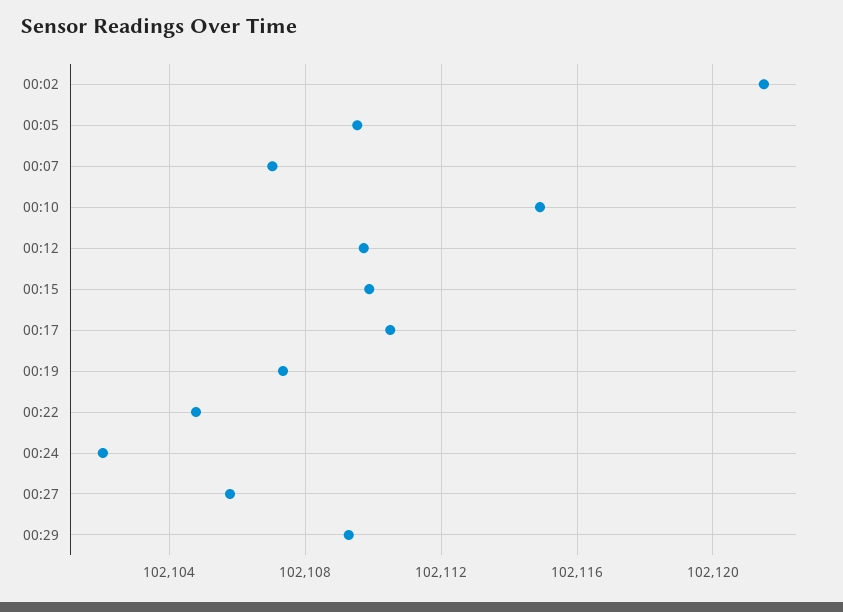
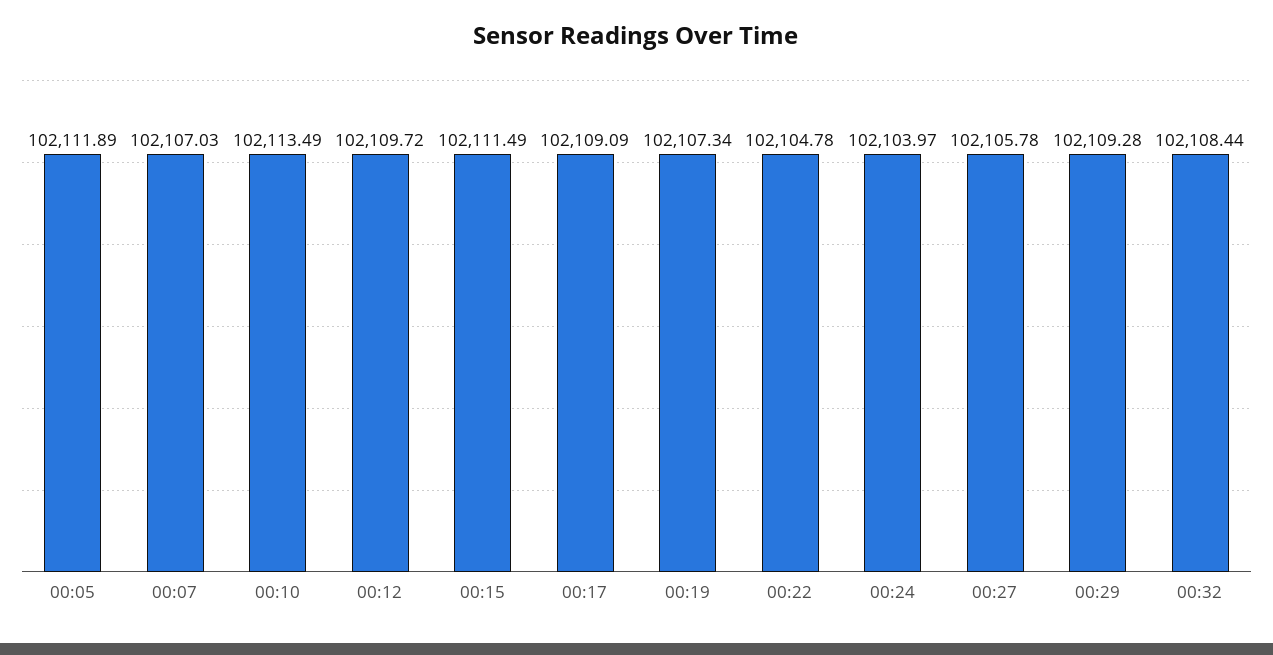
00:02: 102121.5 -> none
00:05: 102109.5 -> 102111.89
00:10: 102115 -> 102113.49
00:15: 102110 -> 102111.49
00:17: 102110.5 -> 102109.09
00:24: 102102 -> 102103.97
00:32: none -> 102108.44

